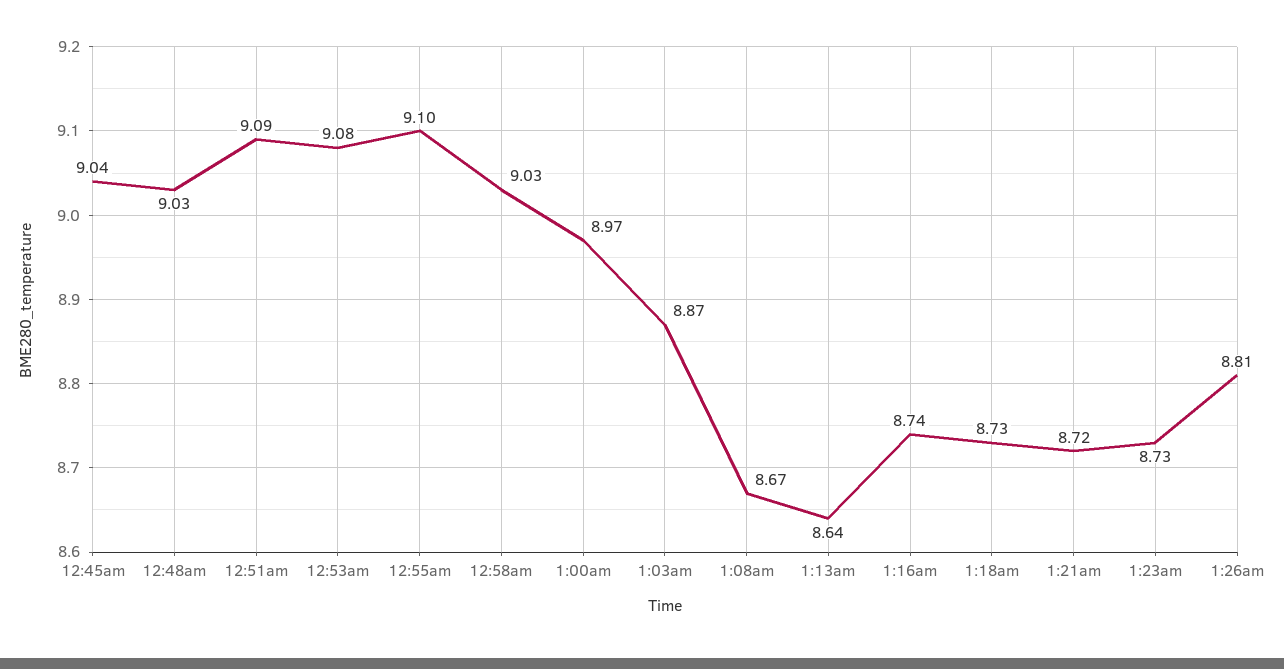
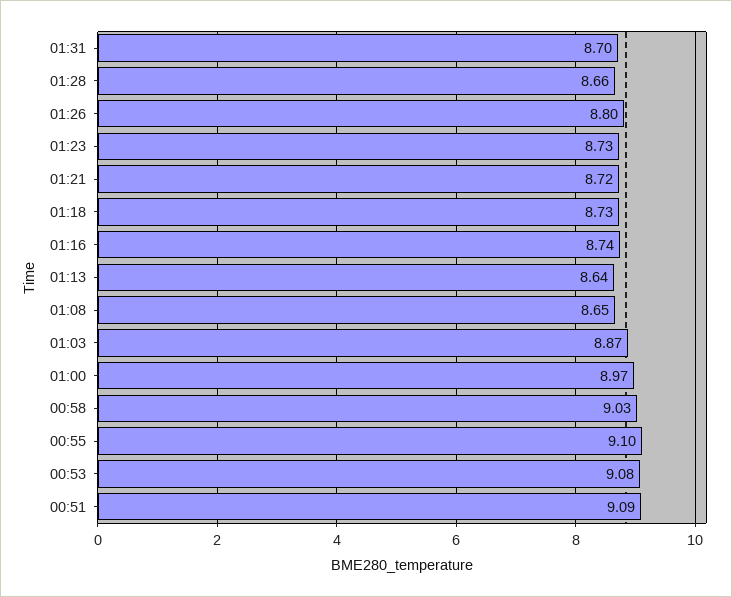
12:45am: 9.04 -> none
12:48am: 9.03 -> none
1:08am: 8.67 -> 8.65
1:26am: 8.81 -> 8.8
01:31: none -> 8.7
01:28: none -> 8.66

